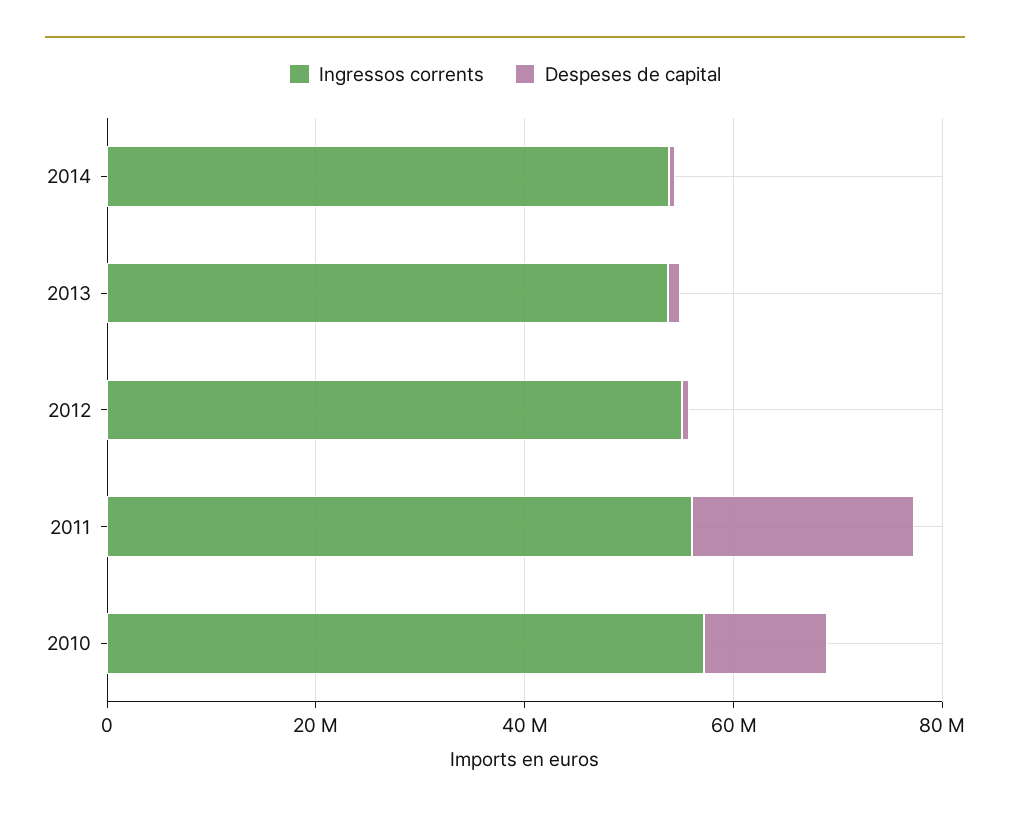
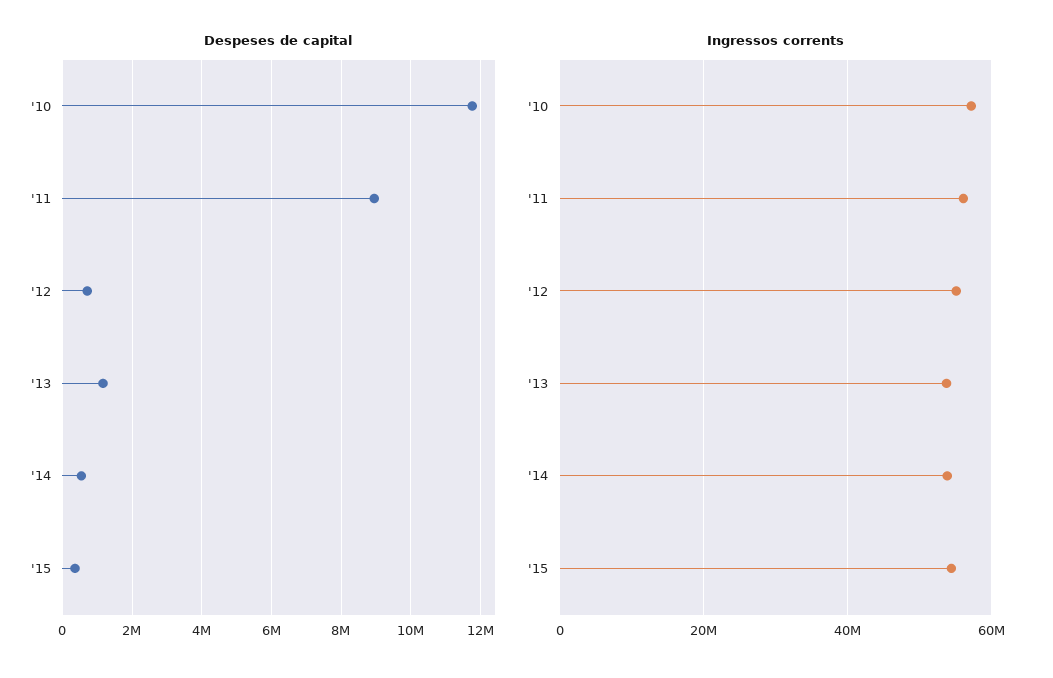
Despeses de capital, 2011: 20000000 -> 9000000
Despeses de capital, '15: none -> 400000
Ingressos corrents, '15: none -> 54000000

